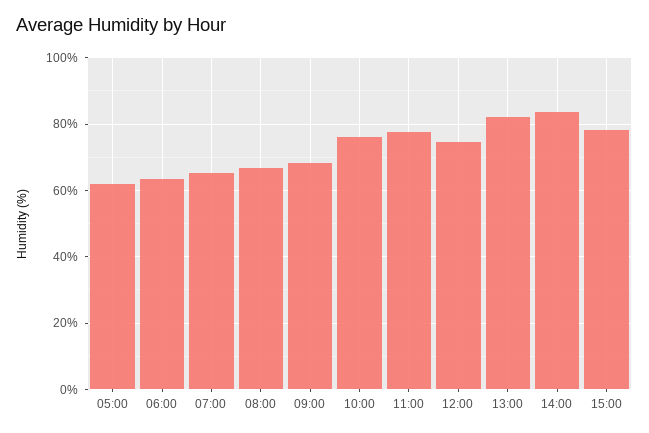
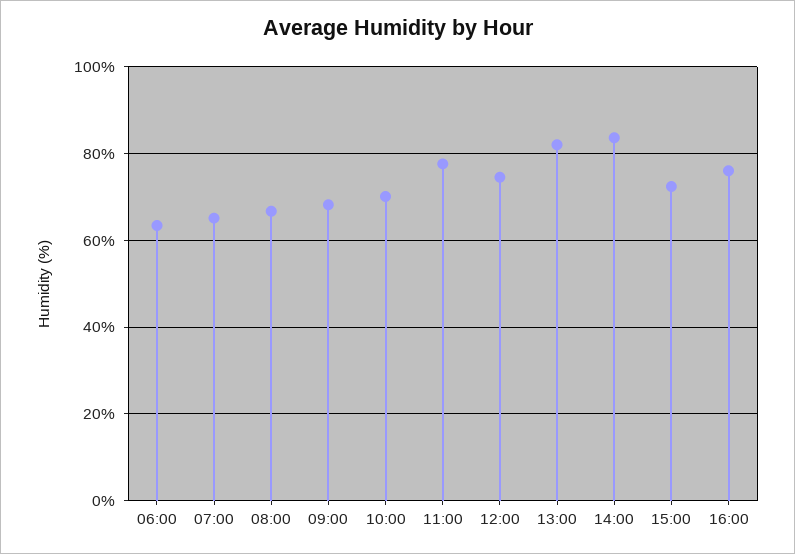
05:00: 62 -> none
10:00: 76 -> 70
15:00: 78 -> 72
16:00: none -> 76

